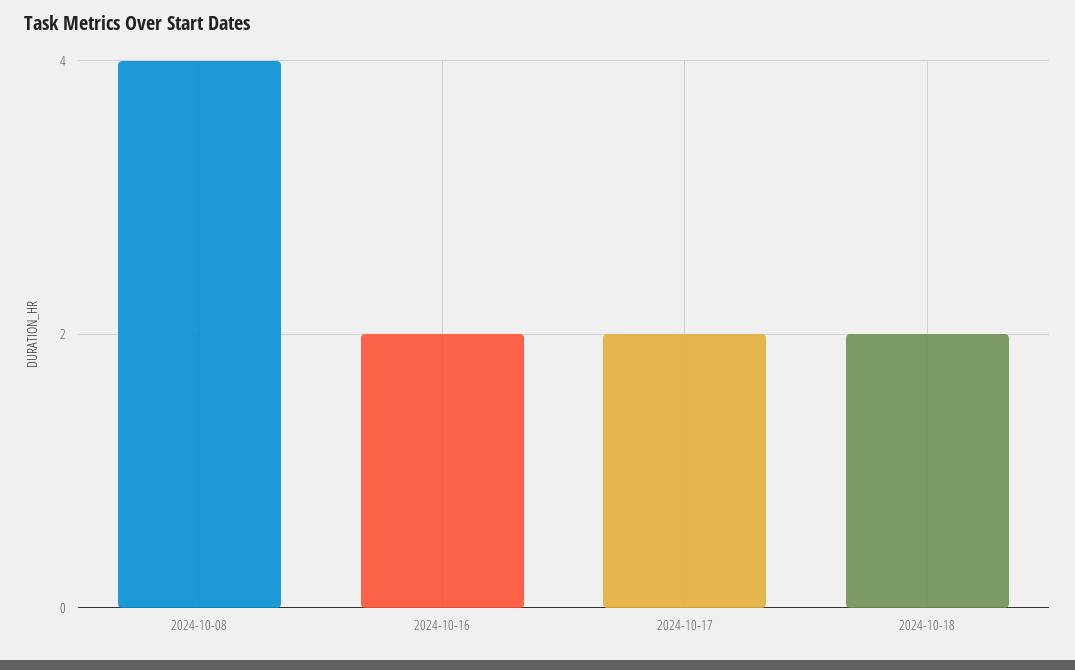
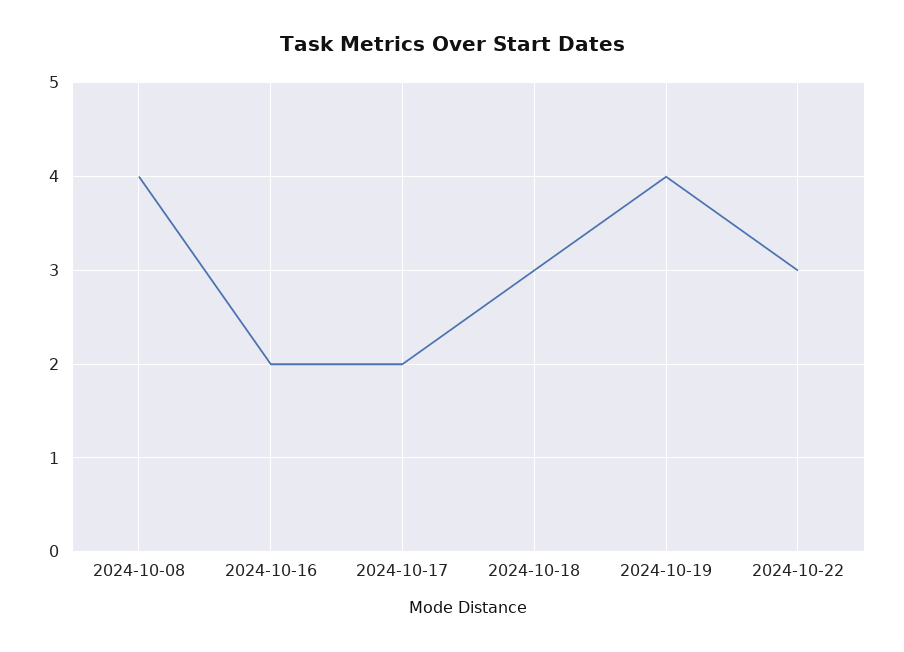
2024-10-18: 2 -> 3
2024-10-19: none -> 4
2024-10-22: none -> 3

